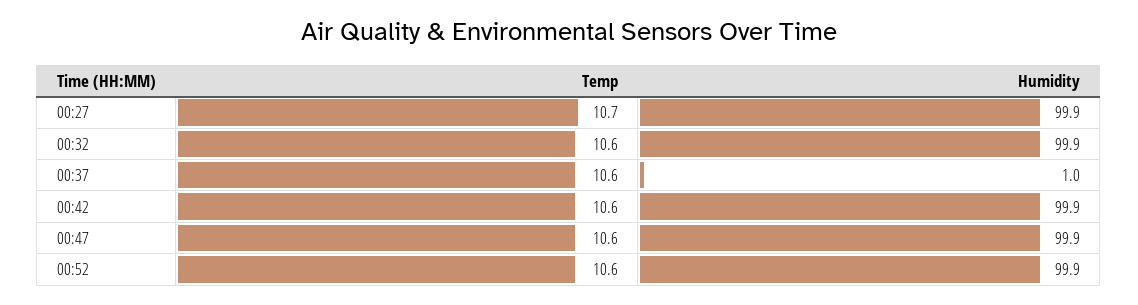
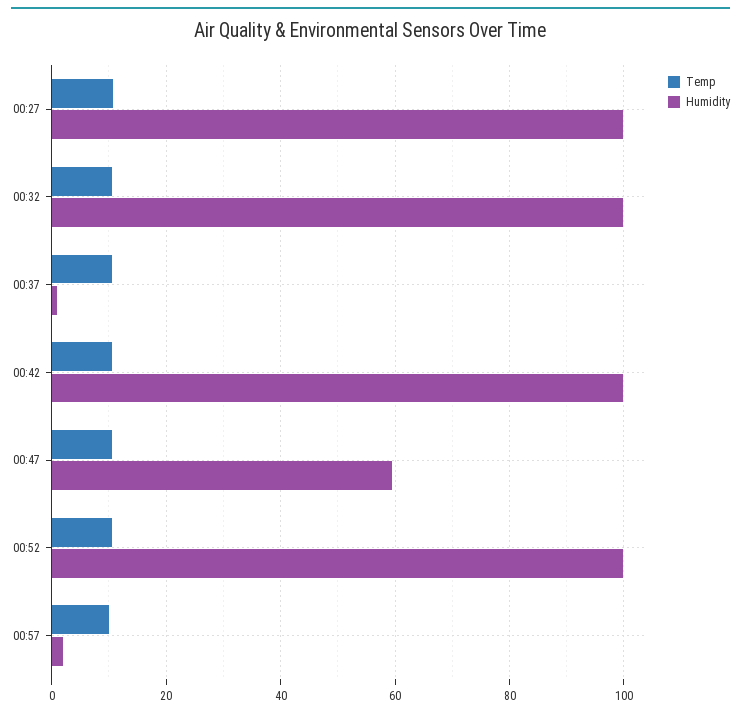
Humidity, 00:47: 99.9 -> 60
Temp, 00:57: none -> 10
Humidity, 00:57: none -> 2

